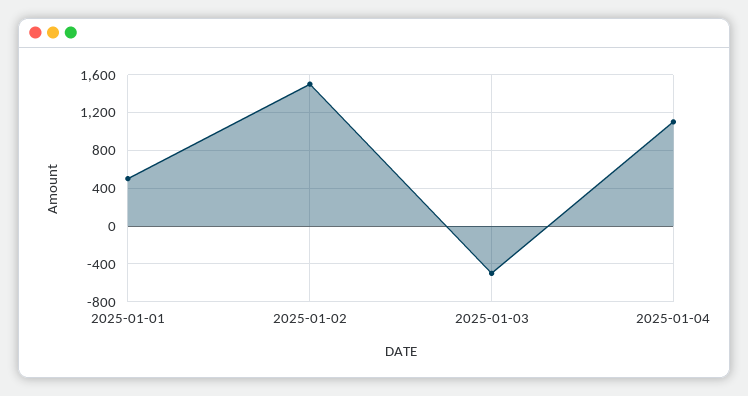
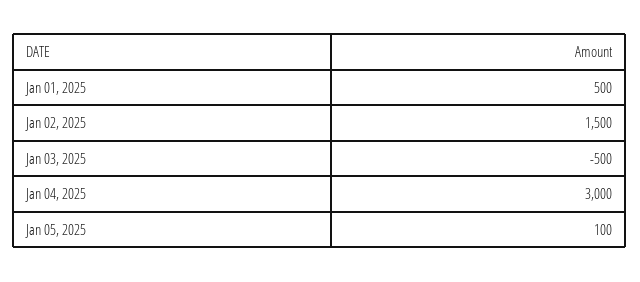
2025-01-04: 1100 -> 3000
Jan 05, 2025: none -> 100

